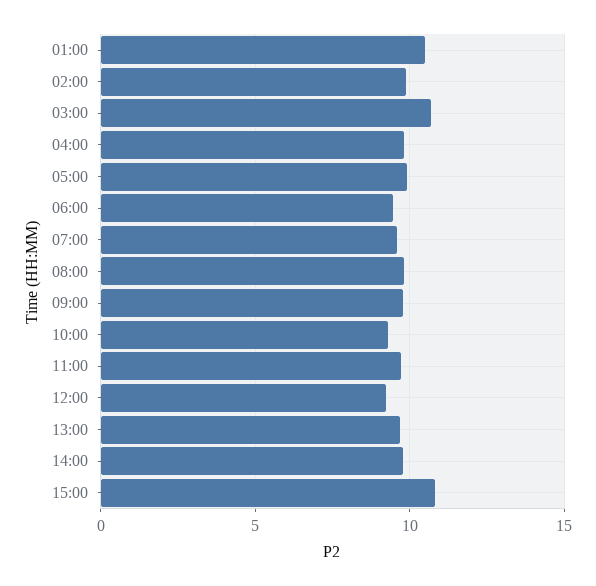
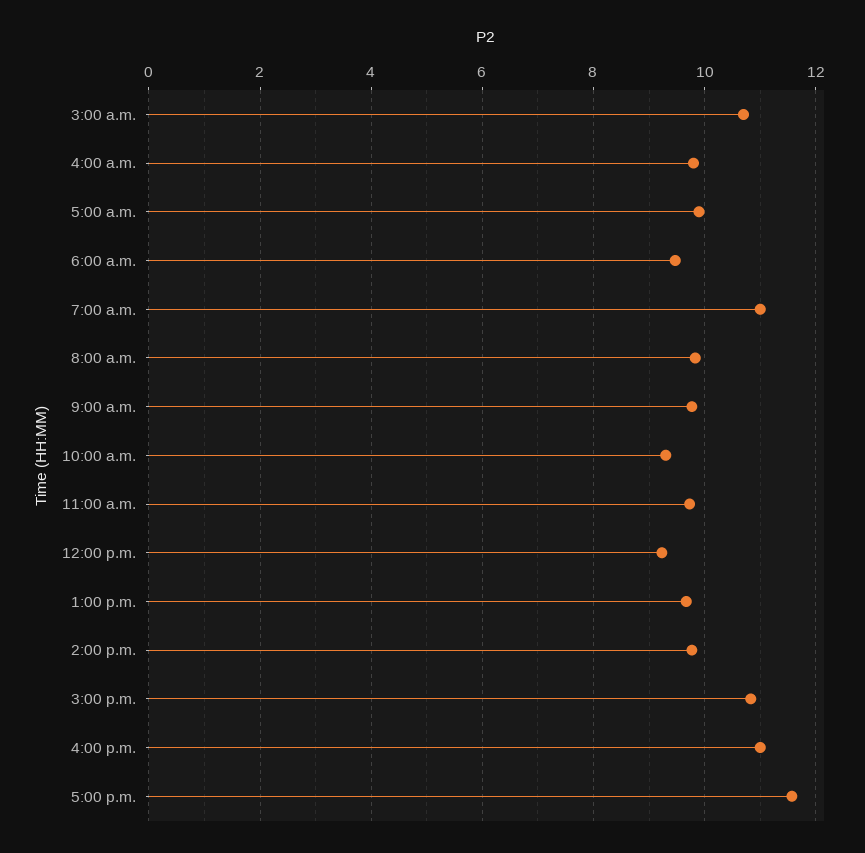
01:00: 10.5 -> none
02:00: 10 -> none
07:00: 9.5 -> 11
4:00 p.m.: none -> 11
5:00 p.m.: none -> 11.6

